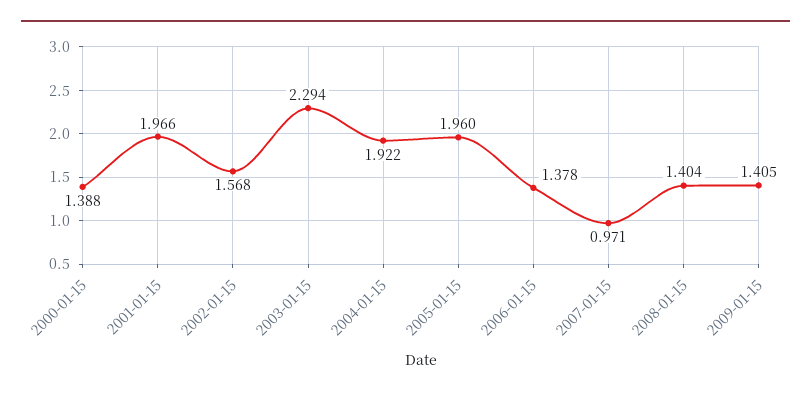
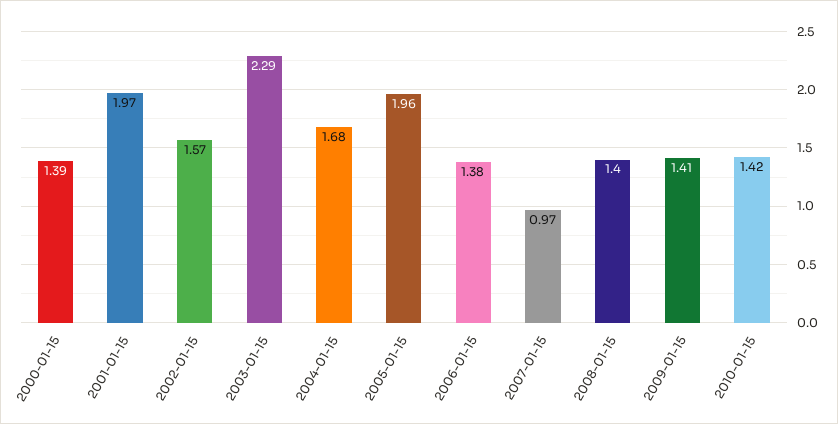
2004-01-15: 1.922 -> 1.68
2010-01-15: none -> 1.42

